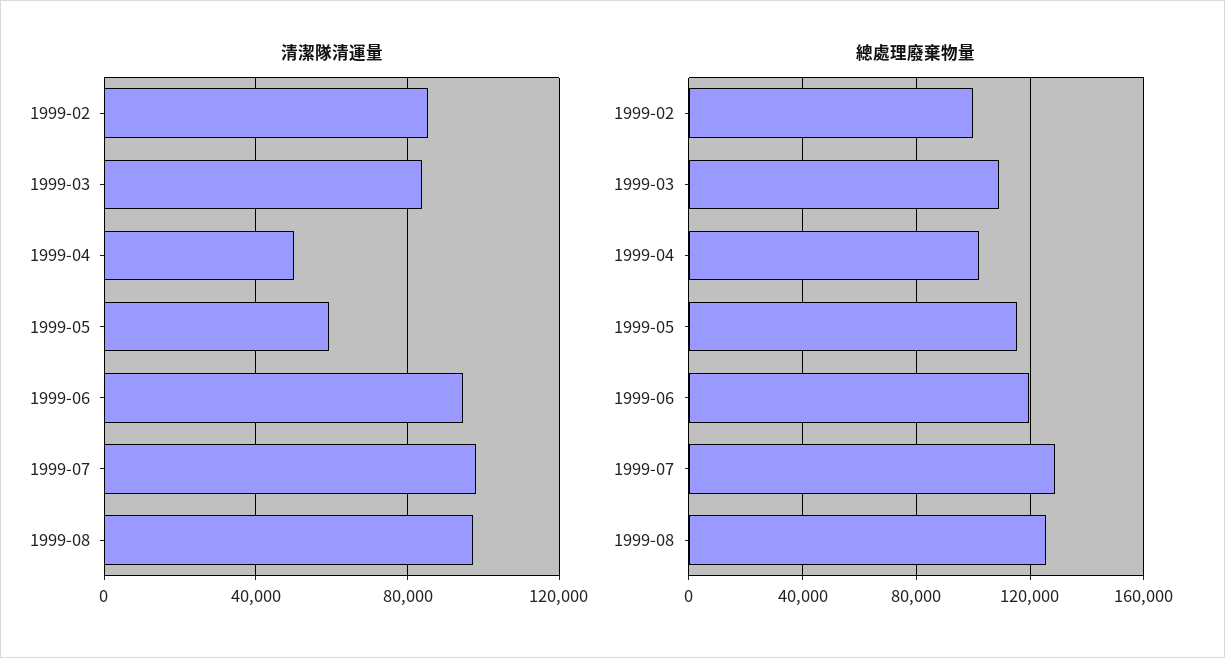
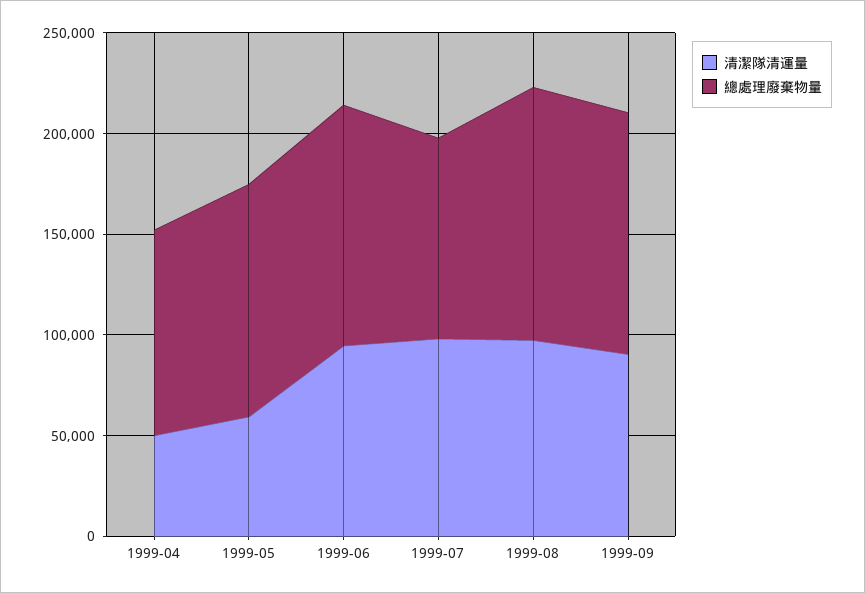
清潔隊清運量, 1999-02: 85000 -> none
清潔隊清運量, 1999-03: 85000 -> none
總處理廢棄物量, 1999-02: 100000 -> none
總處理廢棄物量, 1999-03: 110000 -> none
總處理廢棄物量, 1999-07: 130000 -> 100000
清潔隊清運量, 1999-09: none -> 90000
總處理廢棄物量, 1999-09: none -> 120000

